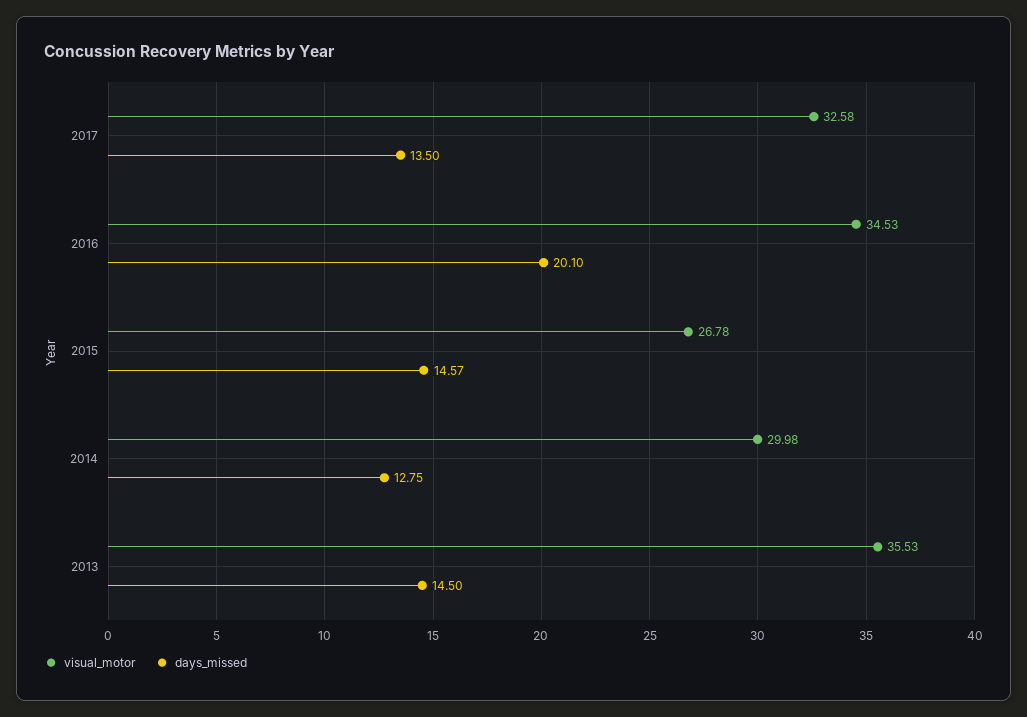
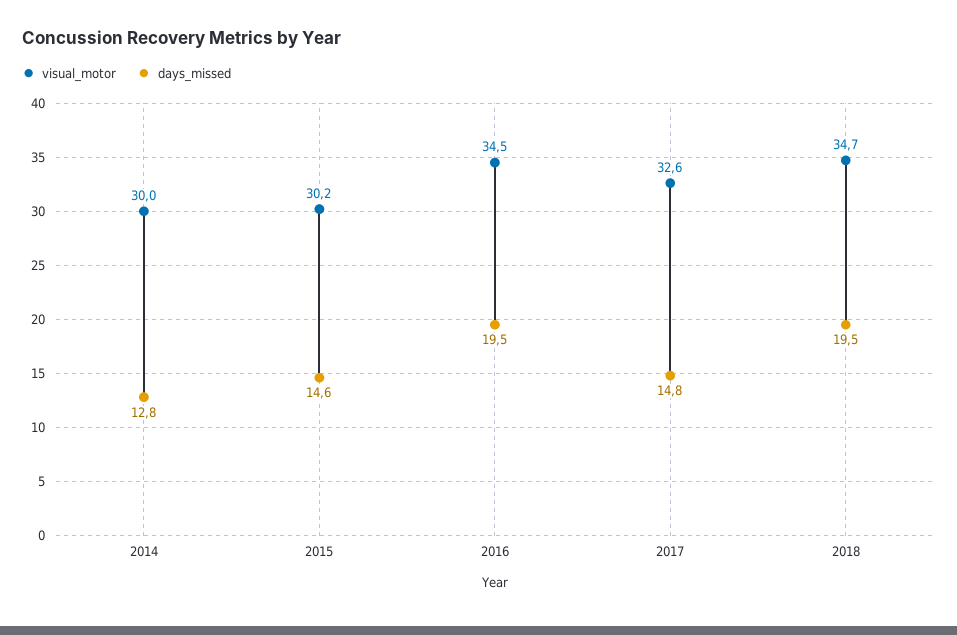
days_missed, 2017: 13.5 -> 14.8
days_missed, 2016: 20.1 -> 19.5
visual_motor, 2015: 26.78 -> 30.2
visual_motor, 2013: 35.53 -> none
days_missed, 2013: 14.5 -> none
visual_motor, 2018: none -> 34.7
days_missed, 2018: none -> 19.5

